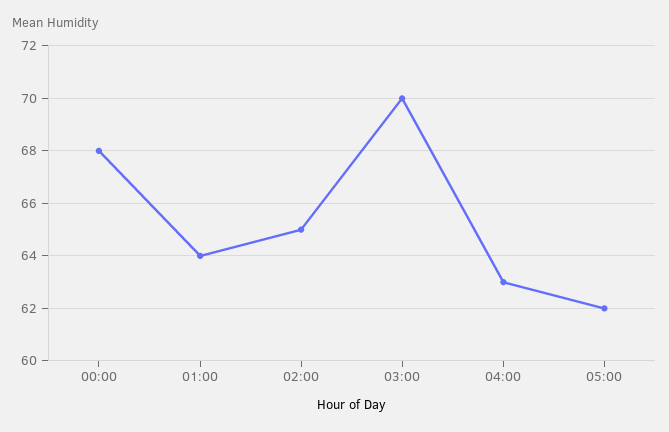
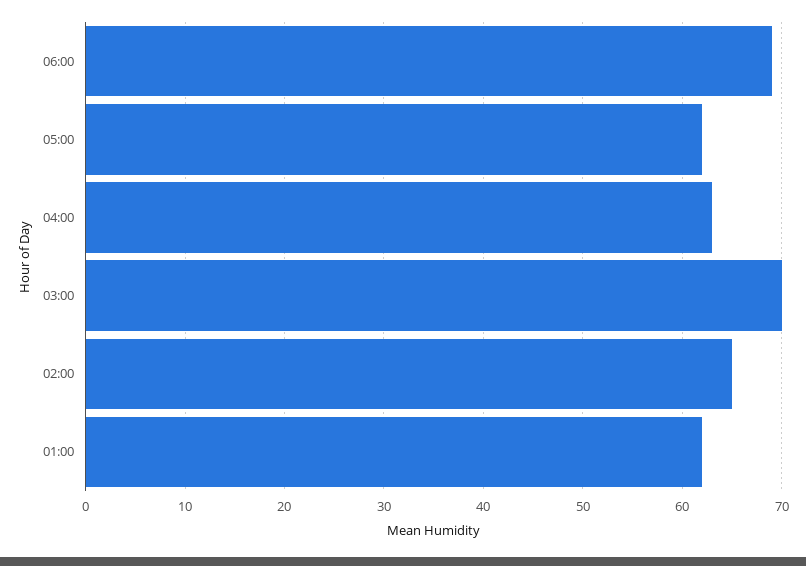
00:00: 68 -> none
01:00: 64 -> 62
06:00: none -> 69

